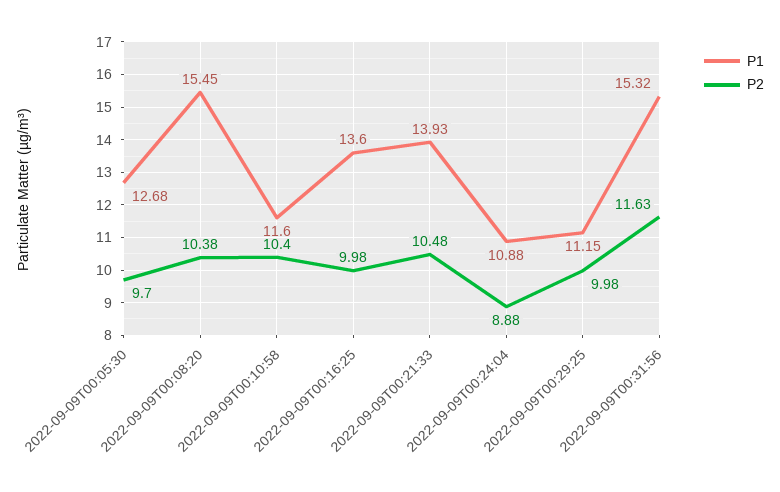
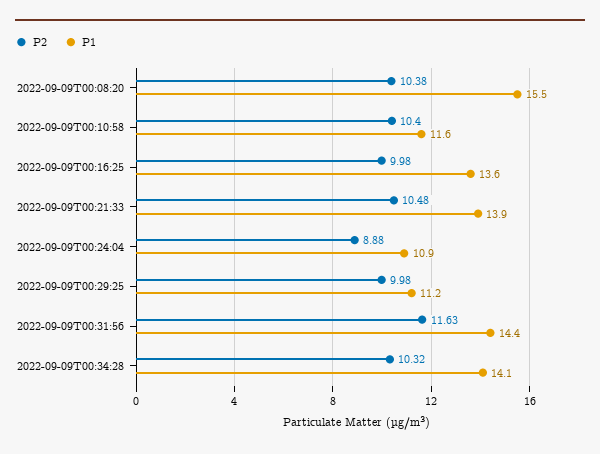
P1, 2022-09-09T00:05:30: 12.68 -> none
P2, 2022-09-09T00:05:30: 9.7 -> none
P1, 2022-09-09T00:31:56: 15.32 -> 14.4
P2, 2022-09-09T00:34:28: none -> 10.32
P1, 2022-09-09T00:34:28: none -> 14.1

